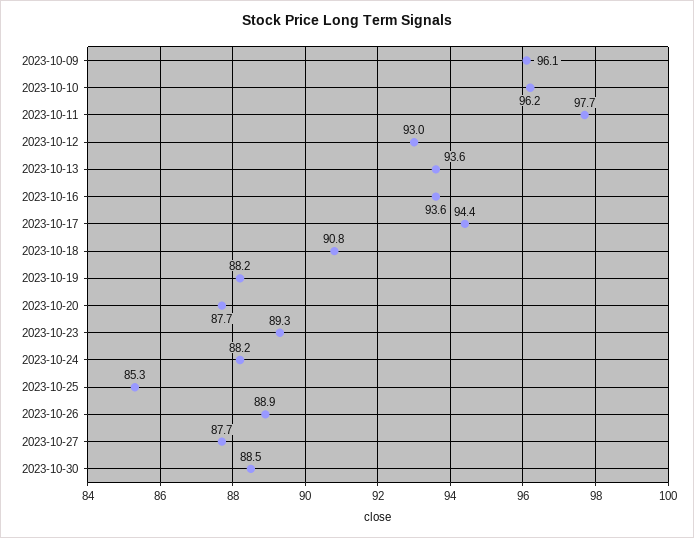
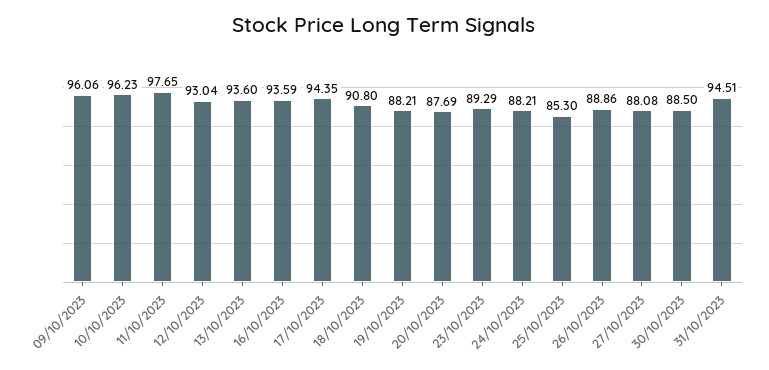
2023-10-27: 87.7 -> 88.08
31/10/2023: none -> 94.51

